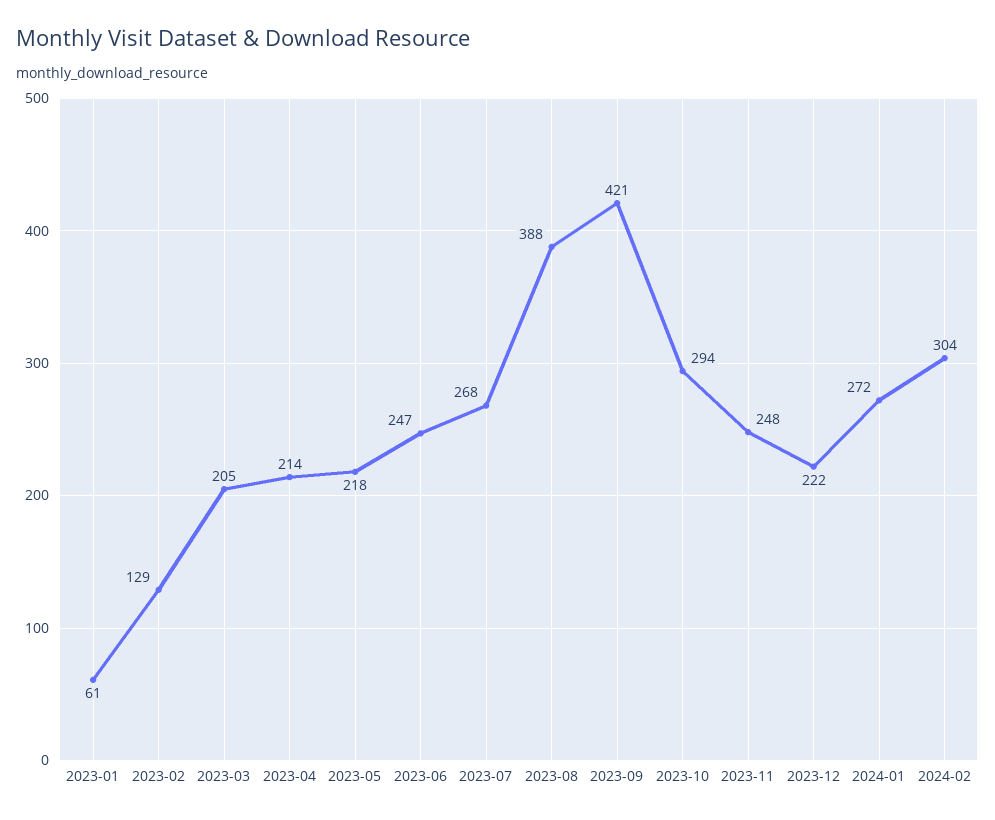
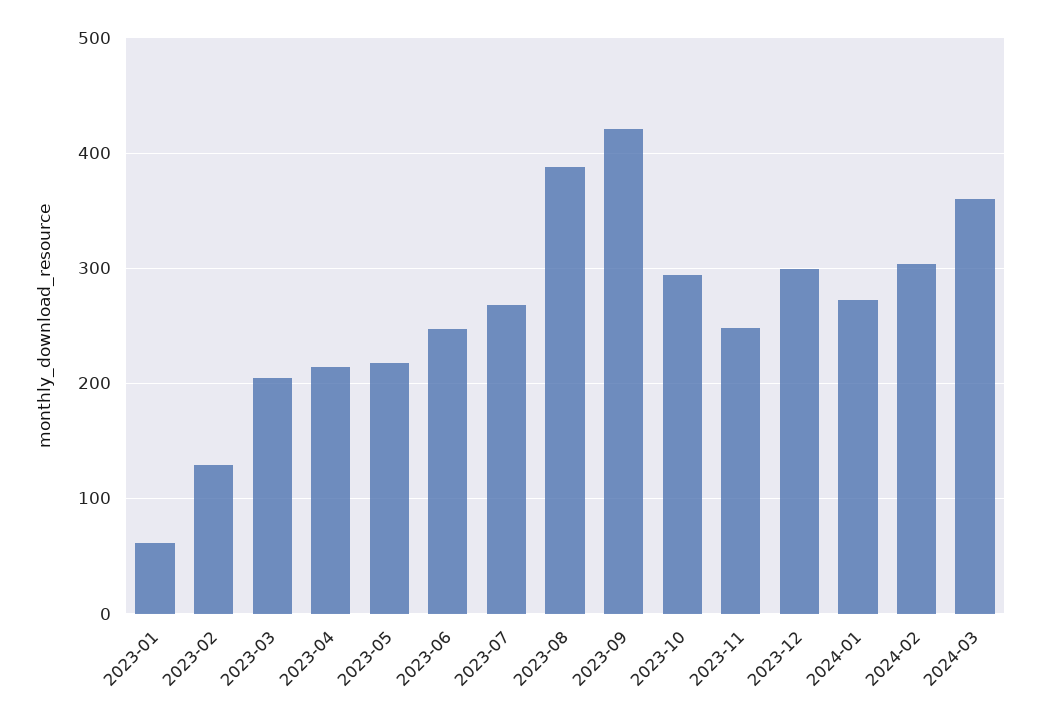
2023-12: 222 -> 300
2024-03: none -> 360

